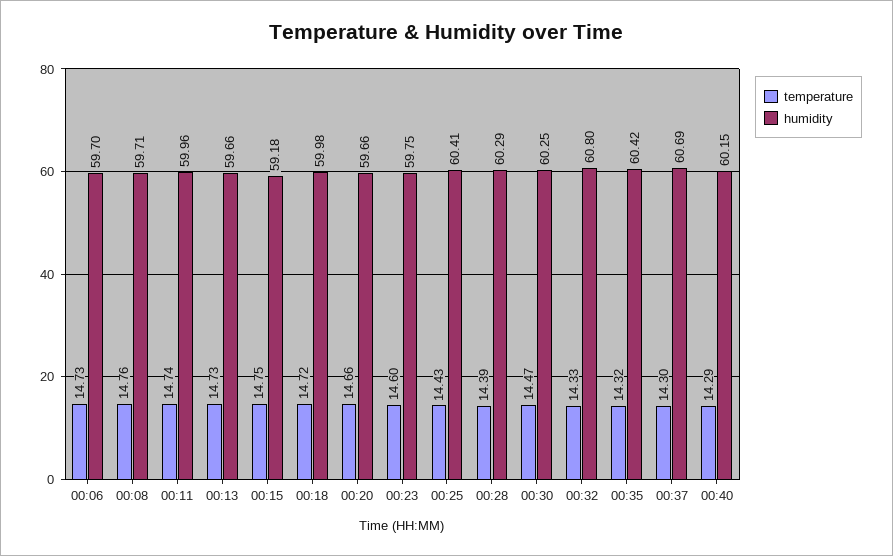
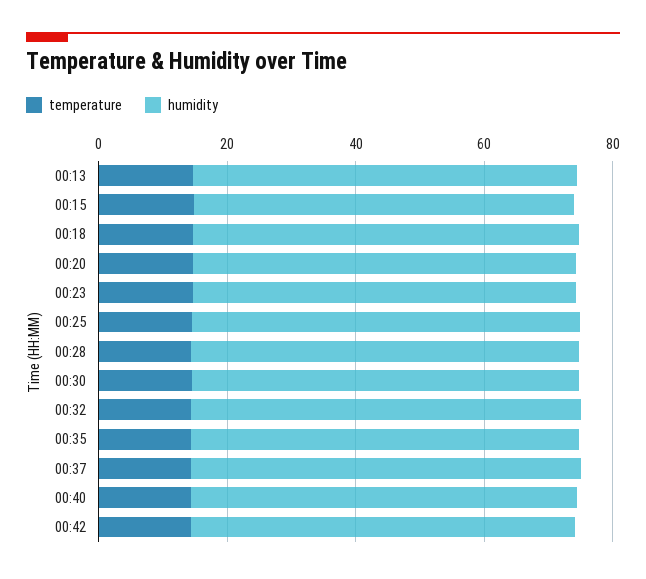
temperature, 00:06: 14.73 -> none
humidity, 00:06: 59.7 -> none
temperature, 00:08: 14.76 -> none
humidity, 00:08: 59.71 -> none
temperature, 00:11: 14.74 -> none
humidity, 00:11: 59.96 -> none
temperature, 00:42: none -> 15
humidity, 00:42: none -> 60

